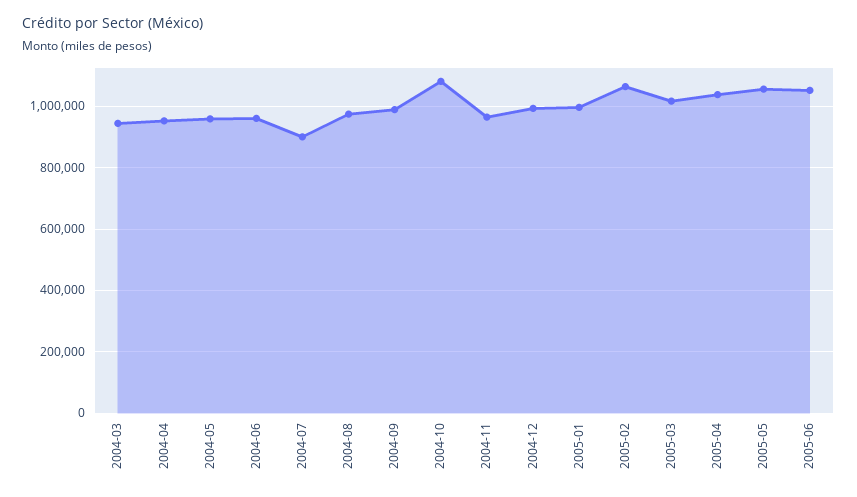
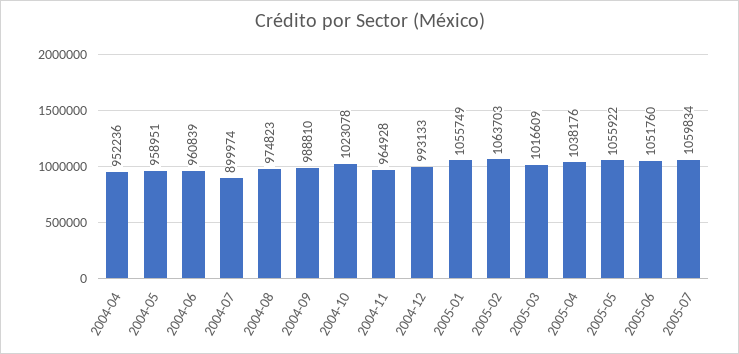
2004-03: 940000 -> none
2004-10: 1080000 -> 1023078
2005-01: 1000000 -> 1055749
2005-07: none -> 1059834

